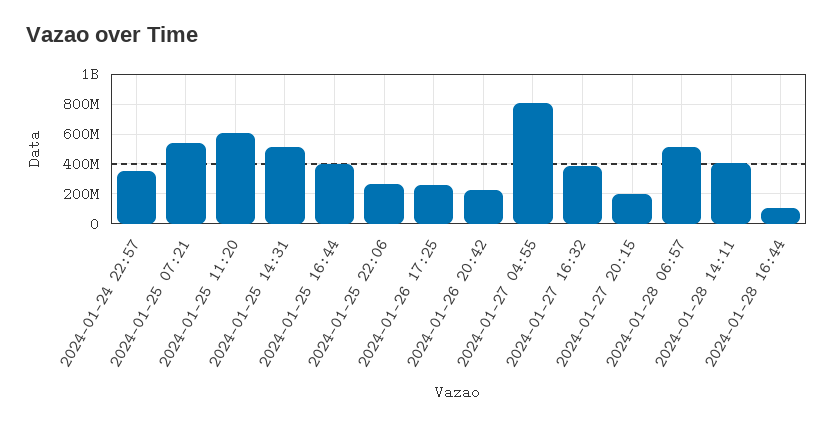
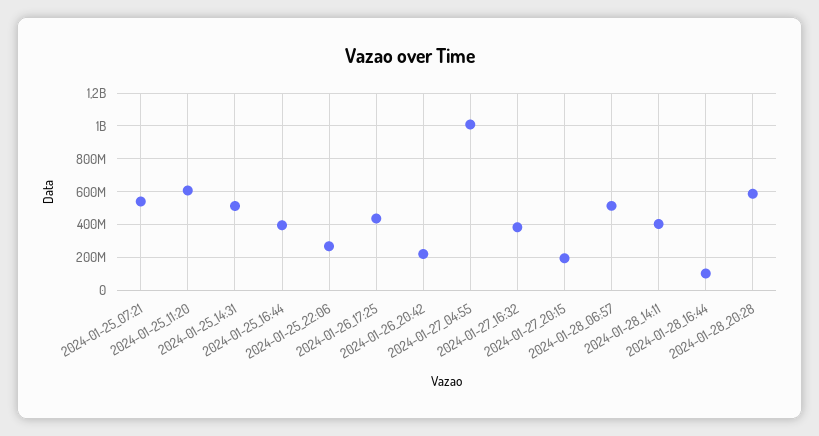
2024-01-24 22:57: 350000000 -> none
2024-01-26 17:25: 250000000 -> 450000000
2024-01-27 04:55: 800000000 -> 1000000000
2024-01-28_20:28: none -> 600000000

